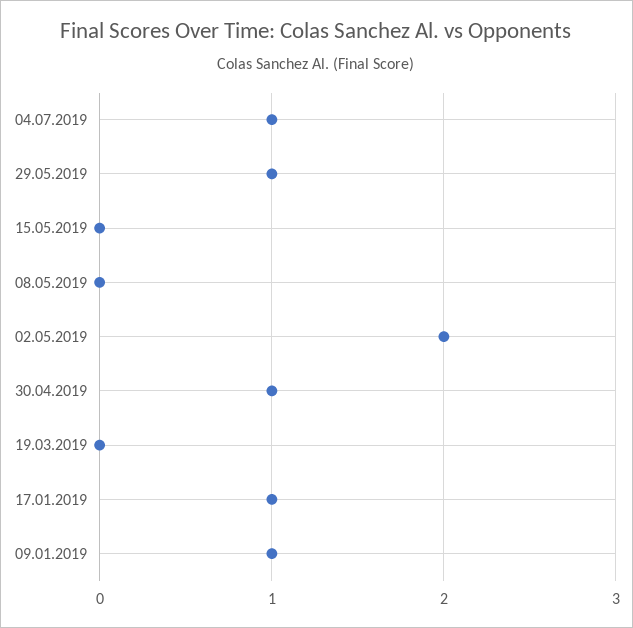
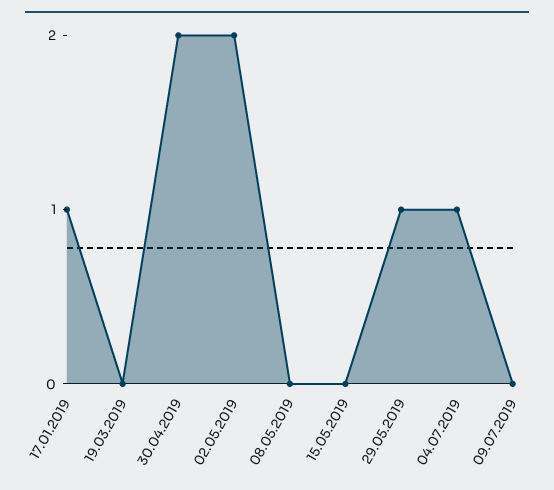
30.04.2019: 1 -> 2
09.01.2019: 1 -> none
09.07.2019: none -> 0

